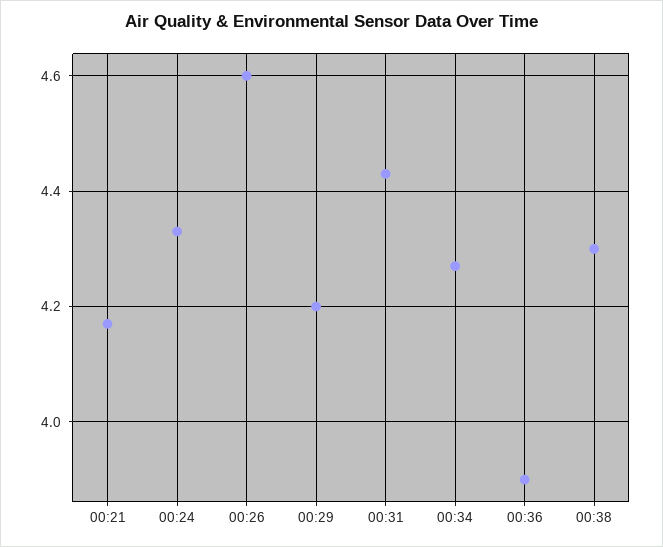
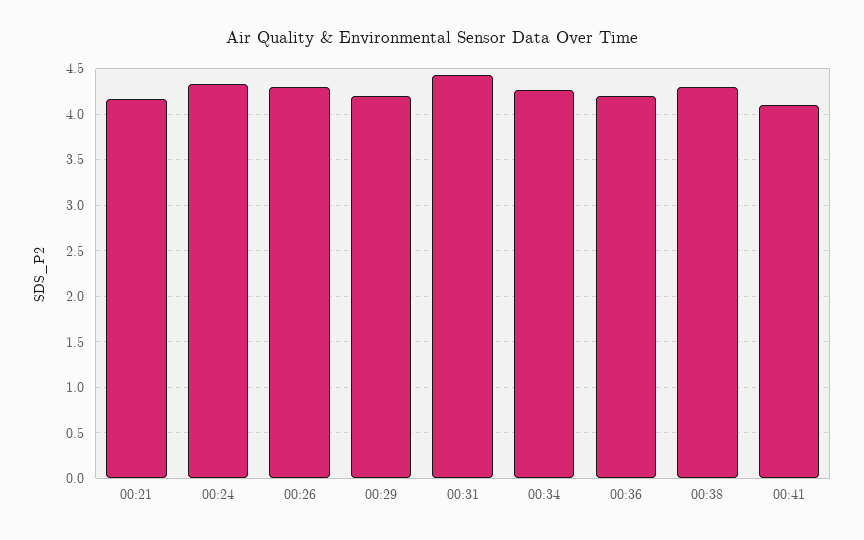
00:26: 4.6 -> 4.3
00:36: 3.9 -> 4.2
00:41: none -> 4.1

